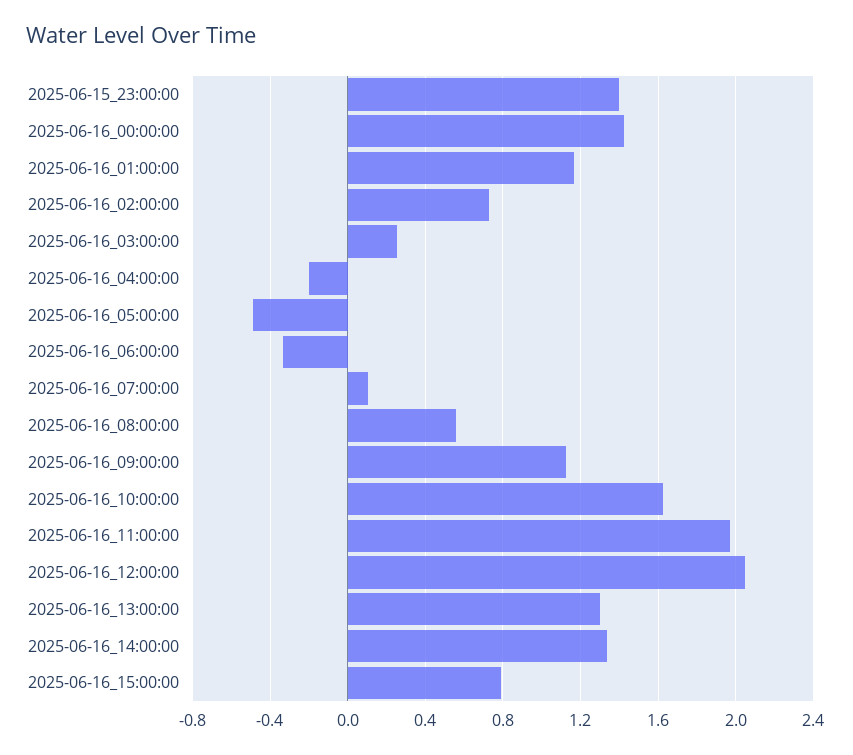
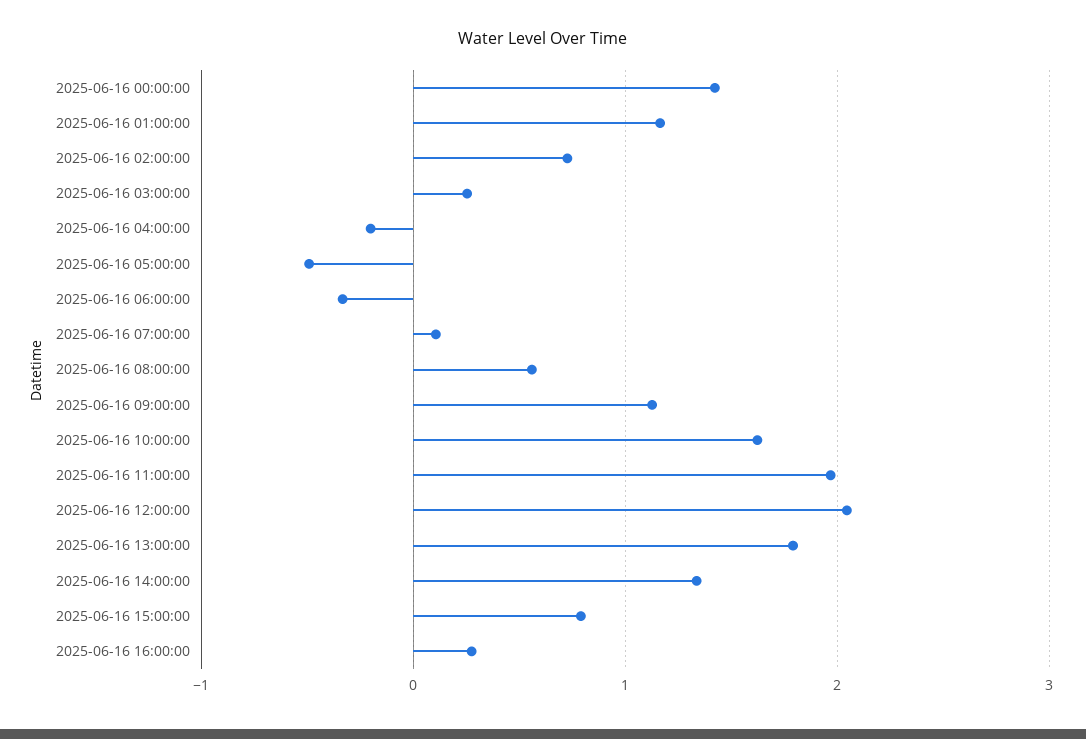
2025-06-15_23:00:00: 1.4 -> none
2025-06-16_13:00:00: 1.3 -> 1.8
2025-06-16 16:00:00: none -> 0.3

